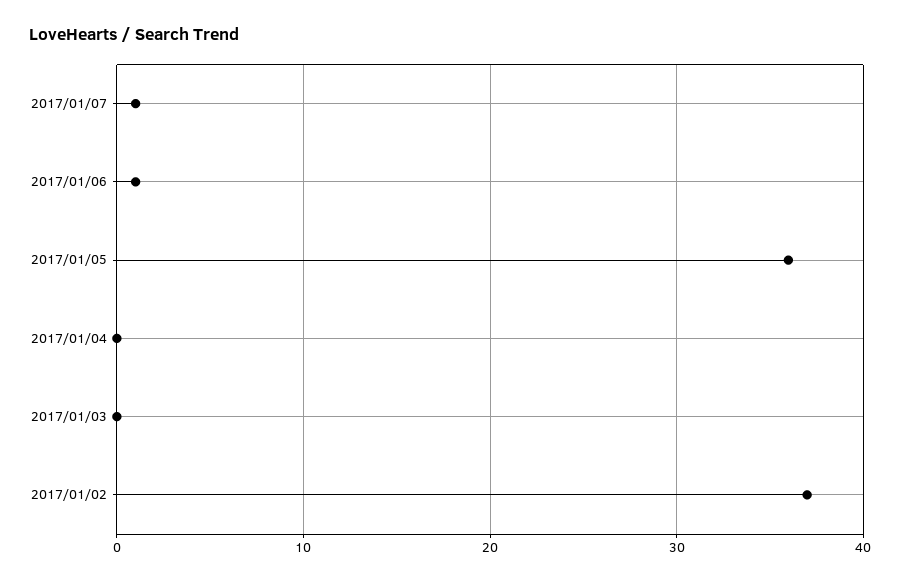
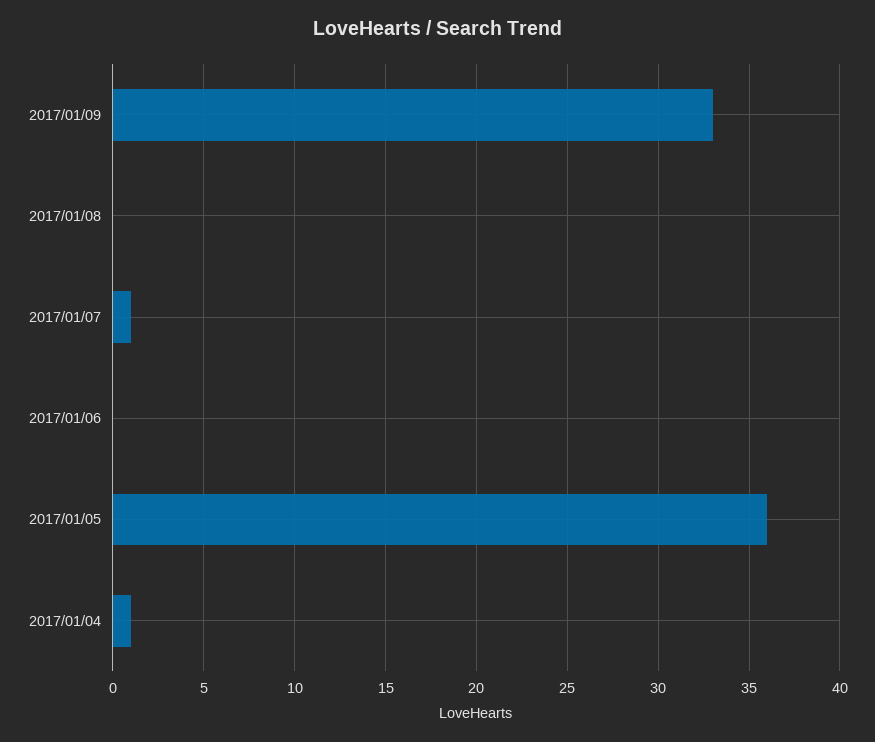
2017/01/06: 1 -> 0
2017/01/04: 0 -> 1
2017/01/03: 0 -> none
2017/01/02: 37 -> none
2017/01/09: none -> 33
2017/01/08: none -> 0

